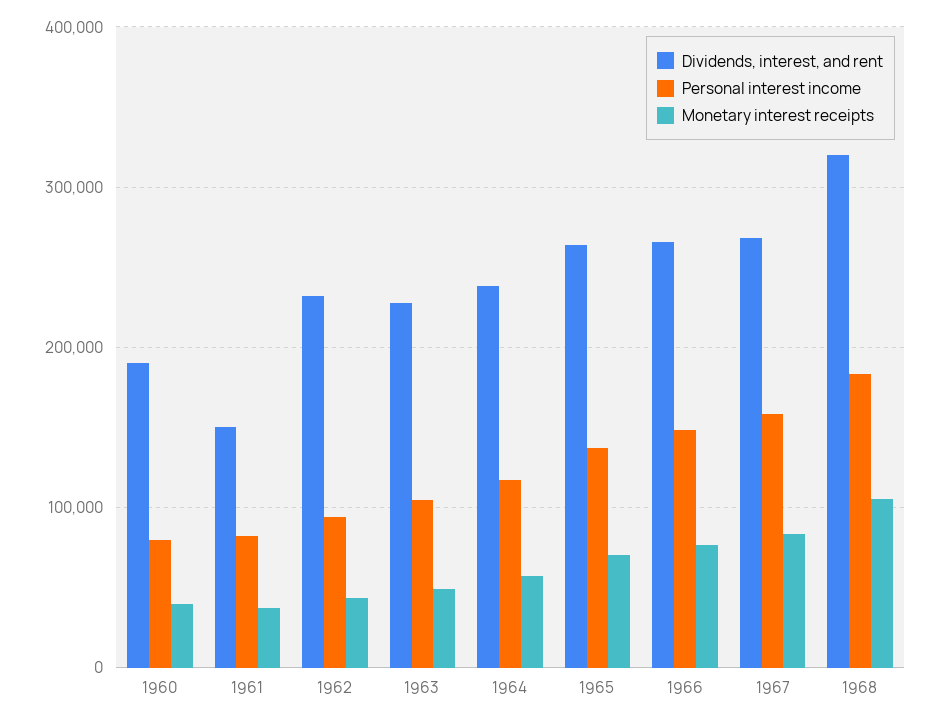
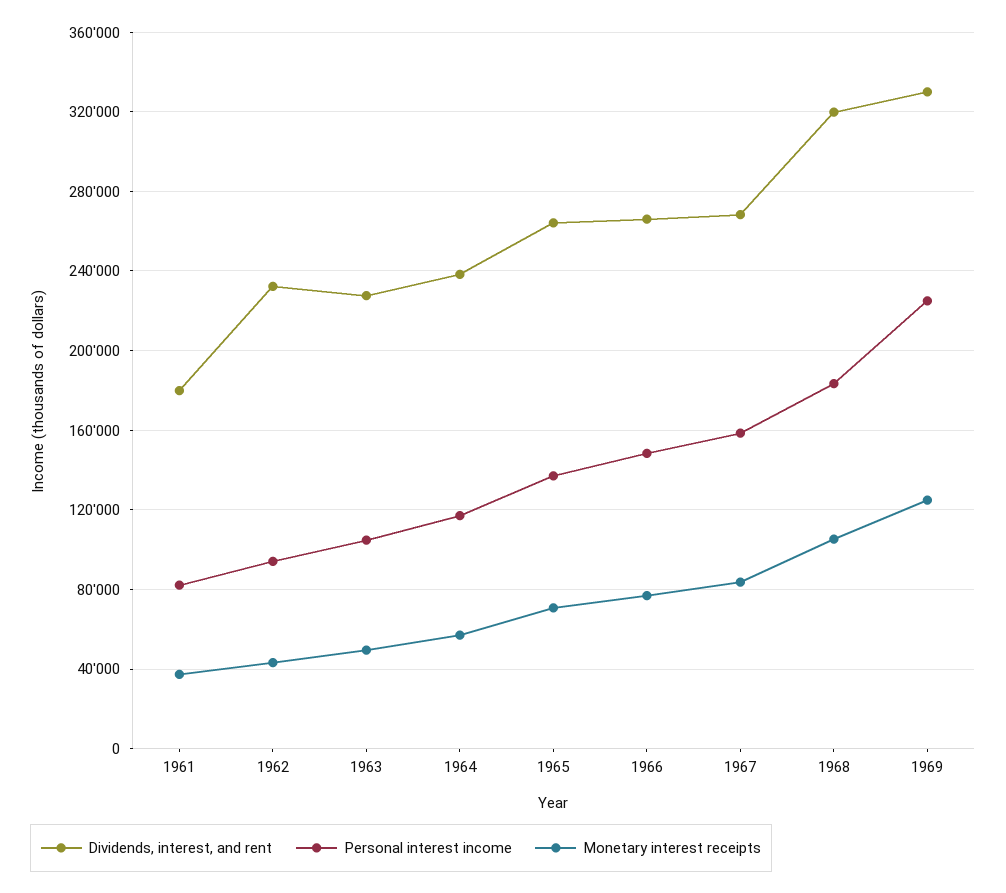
Dividends, interest, and rent, 1960: 190000 -> none
Personal interest income, 1960: 80000 -> none
Monetary interest receipts, 1960: 40000 -> none
Dividends, interest, and rent, 1961: 150000 -> 180000
Dividends, interest, and rent, 1969: none -> 330000
Personal interest income, 1969: none -> 225000
Monetary interest receipts, 1969: none -> 125000

